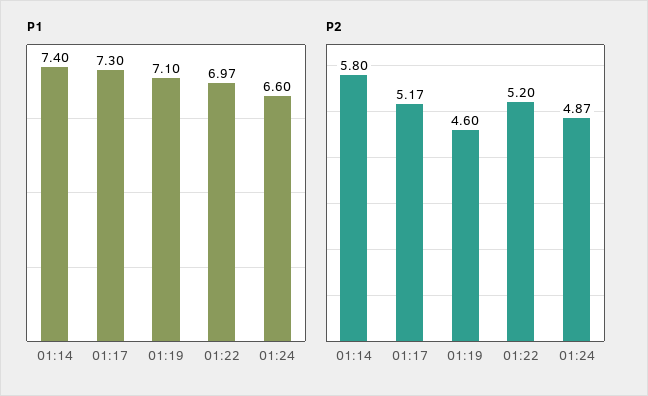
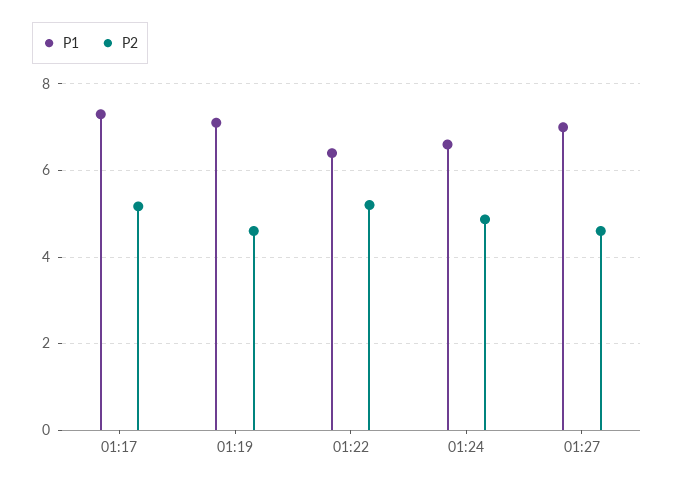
P1, 01:14: 7.4 -> none
P1, 01:22: 6.97 -> 6.4
P2, 01:14: 5.8 -> none
P1, 01:27: none -> 7
P2, 01:27: none -> 4.6

